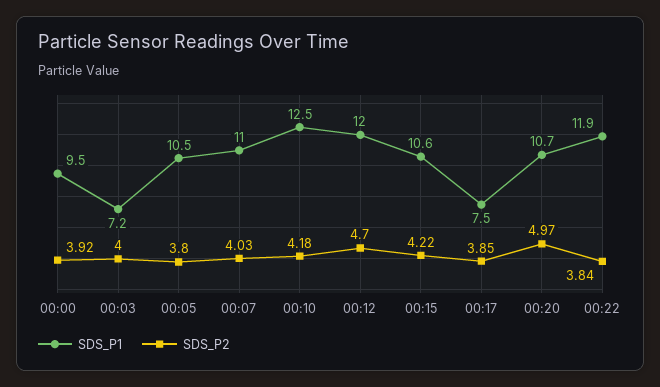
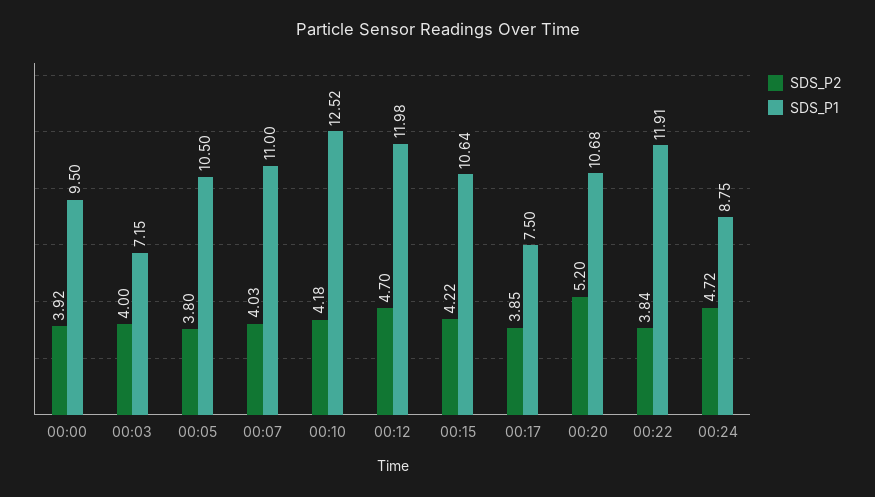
SDS_P2, 00:20: 4.97 -> 5.2
SDS_P2, 00:24: none -> 4.72
SDS_P1, 00:24: none -> 8.75

